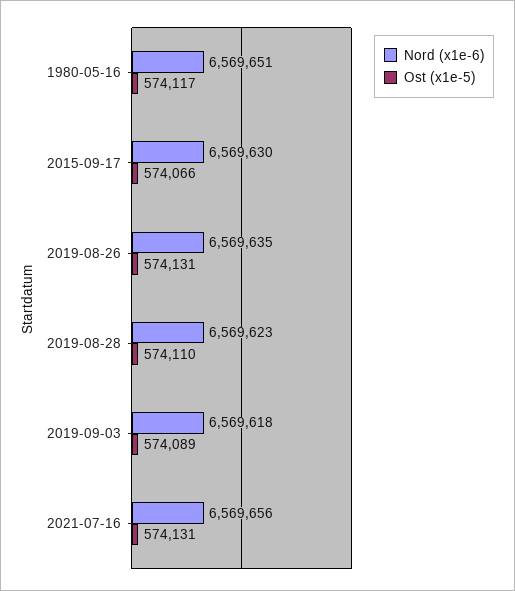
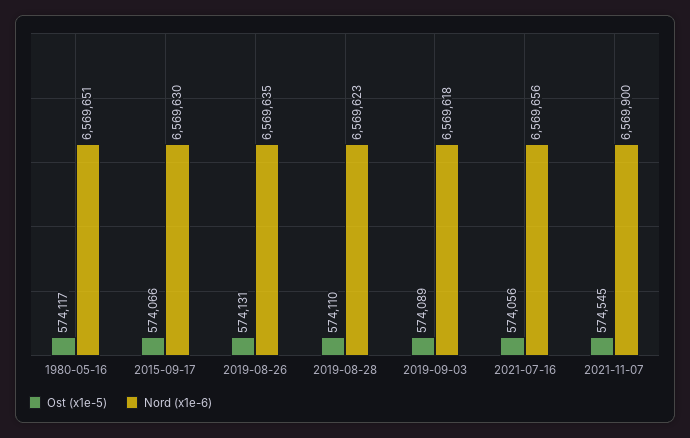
Ost (x1e-5), 2021-07-16: 574131 -> 574056
Ost (x1e-5), 2021-11-07: none -> 574545
Nord (x1e-6), 2021-11-07: none -> 6569900

